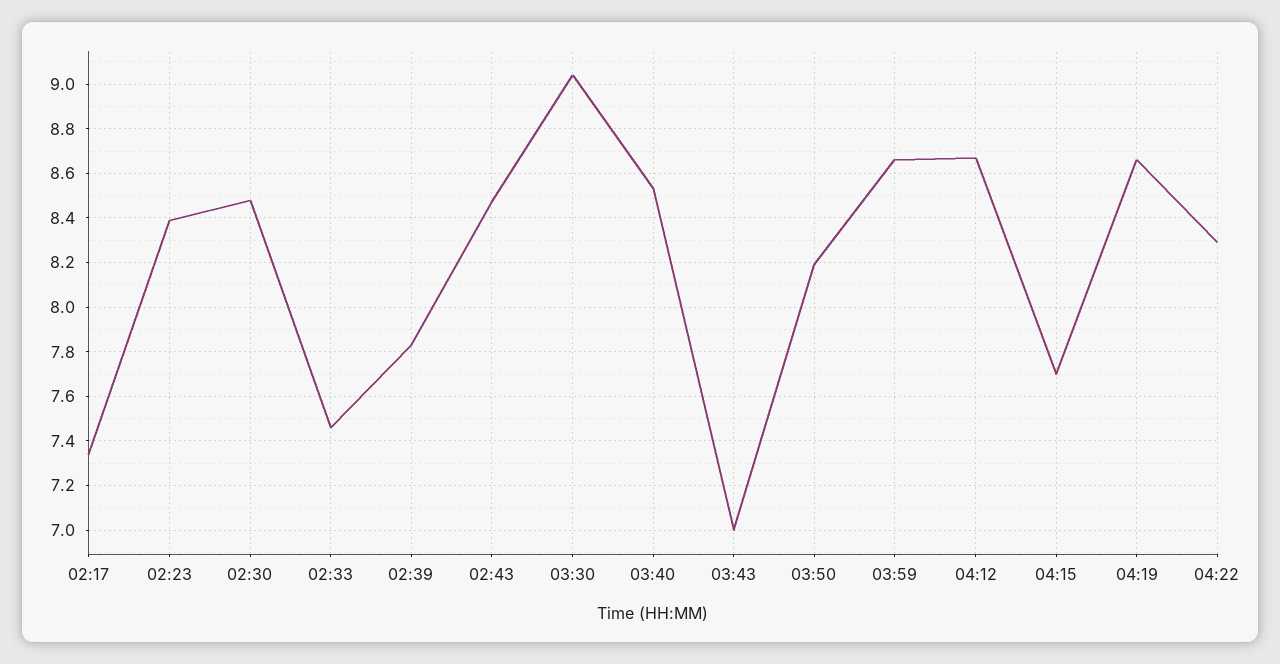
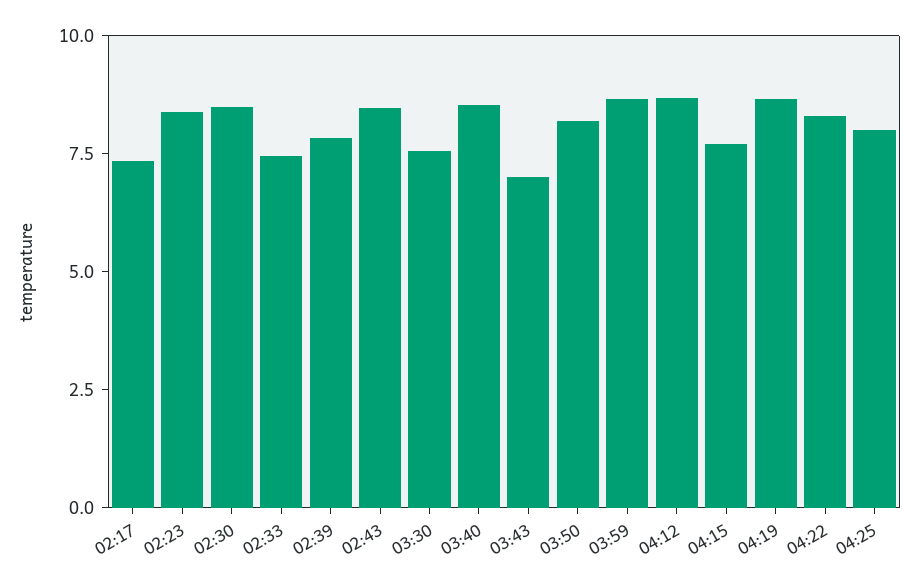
03:30: 9.05 -> 7.5
04:25: none -> 8

